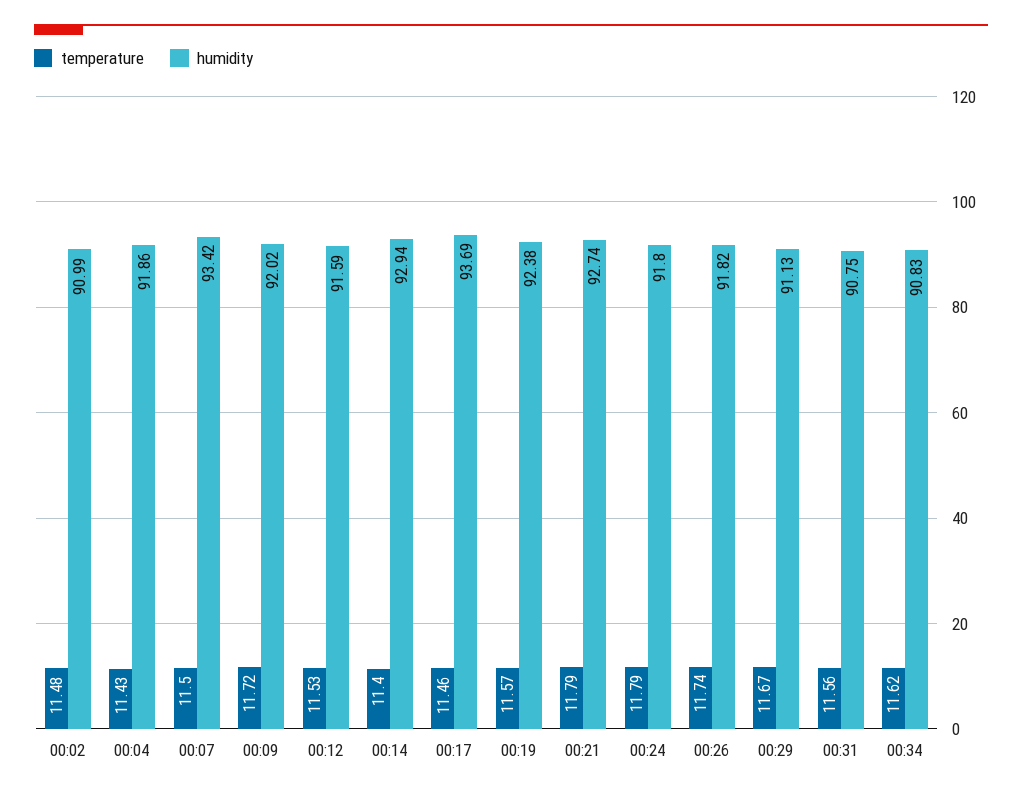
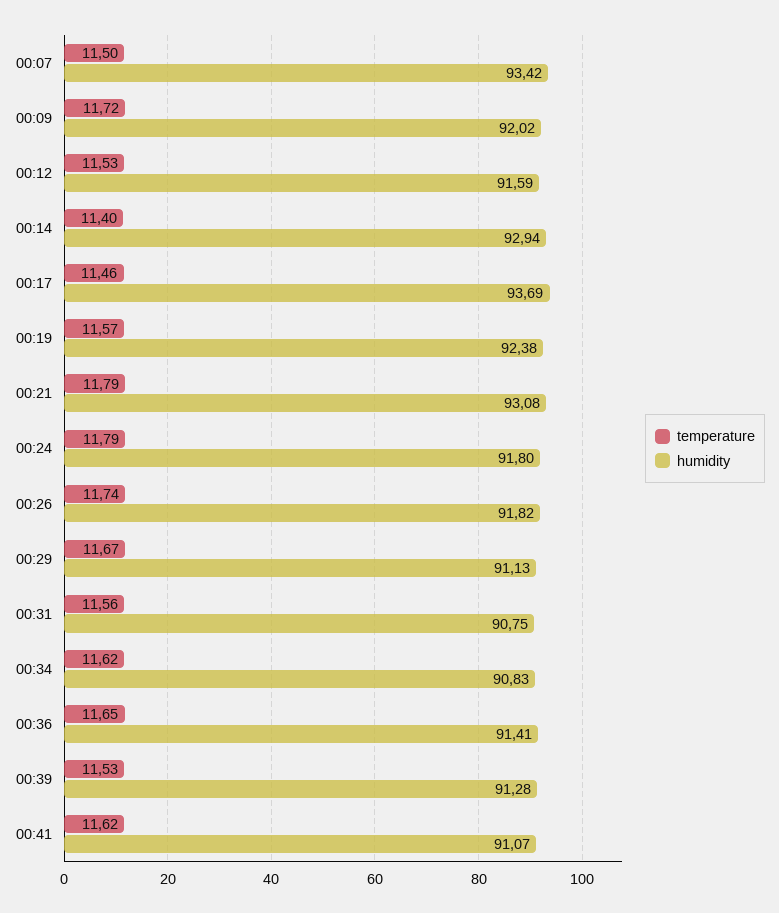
temperature, 00:02: 11.48 -> none
humidity, 00:02: 90.99 -> none
temperature, 00:04: 11.43 -> none
humidity, 00:04: 91.86 -> none
humidity, 00:21: 92.74 -> 93.08
temperature, 00:36: none -> 11.65
humidity, 00:36: none -> 91.41
temperature, 00:39: none -> 11.53
humidity, 00:39: none -> 91.28
temperature, 00:41: none -> 11.62
humidity, 00:41: none -> 91.07

